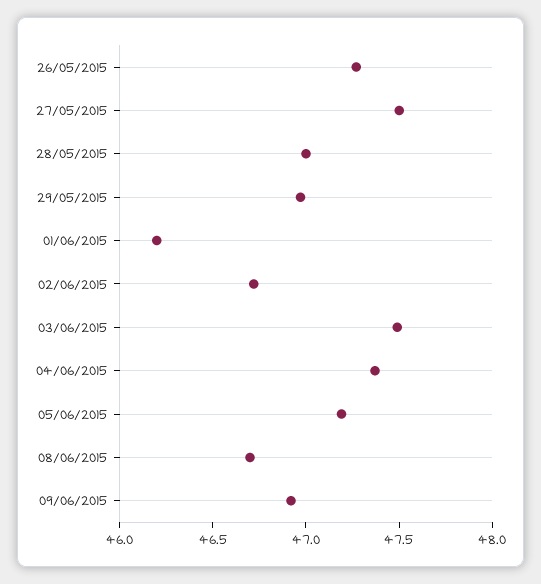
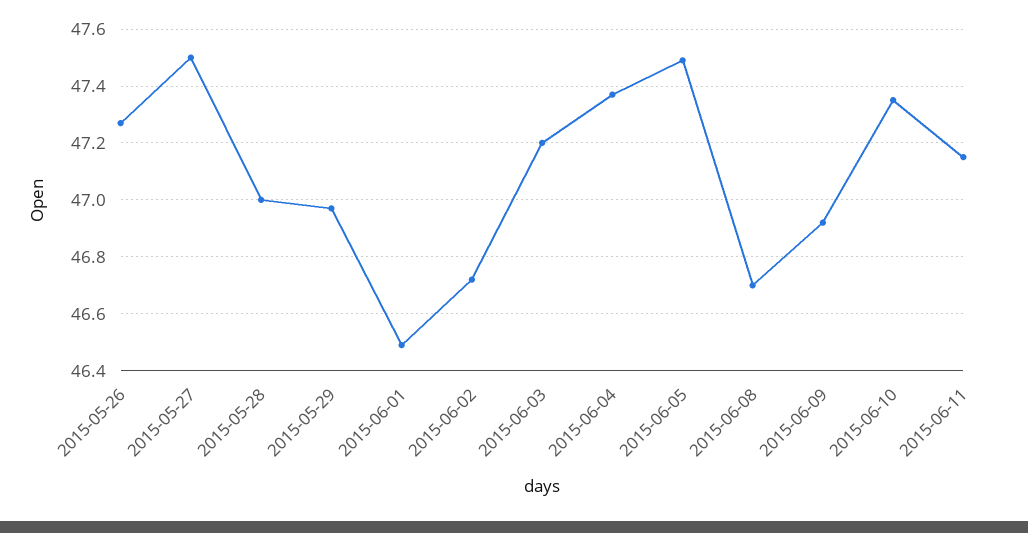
01/06/2015: 46.2 -> 46.5
03/06/2015: 47.5 -> 47.2
05/06/2015: 47.2 -> 47.5
2015-06-10: none -> 47.35
2015-06-11: none -> 47.15

